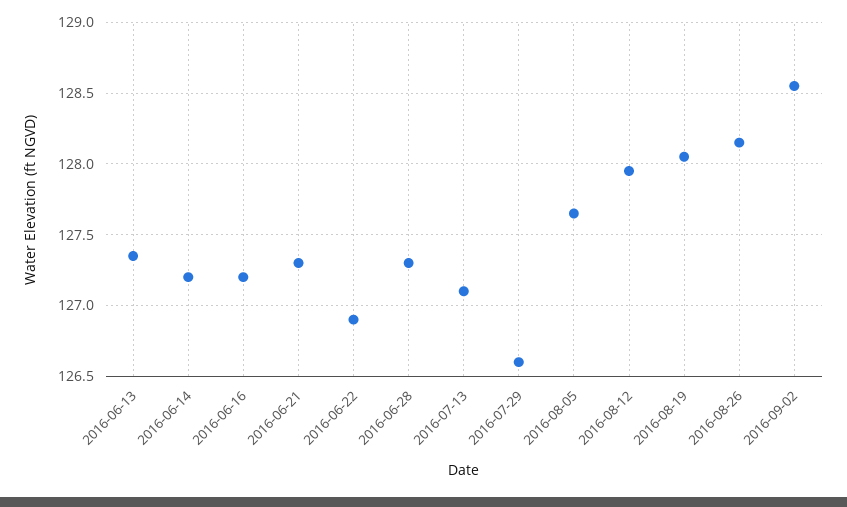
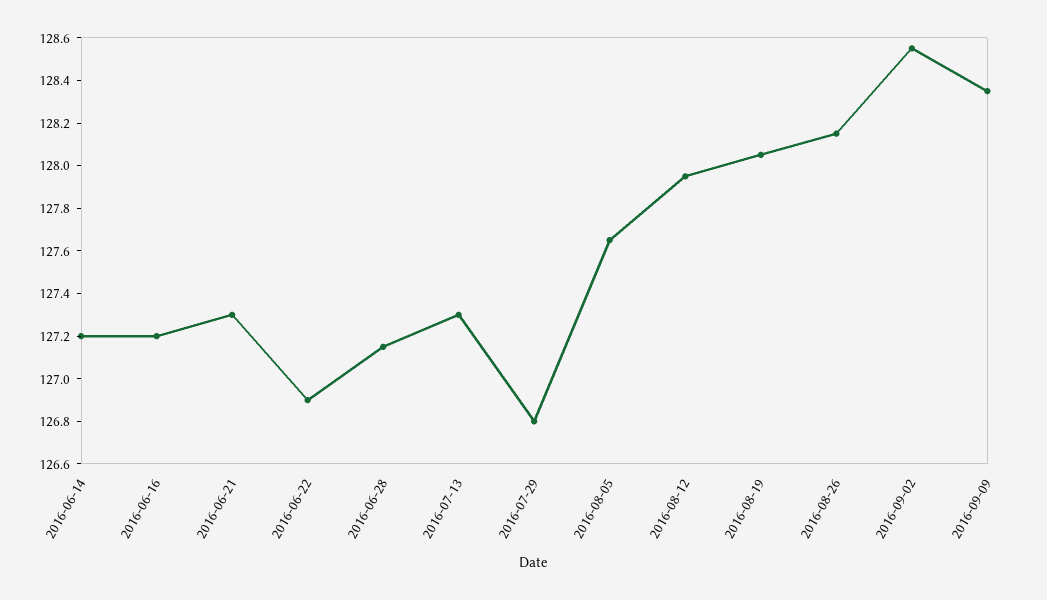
2016-06-13: 127.35 -> none
2016-06-28: 127.3 -> 127.15
2016-07-13: 127.1 -> 127.3
2016-07-29: 126.6 -> 126.8
2016-09-09: none -> 128.35

